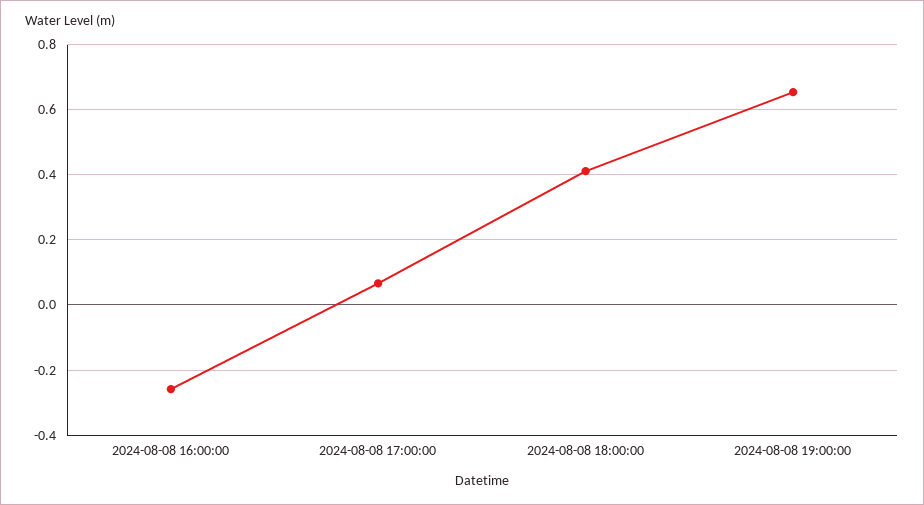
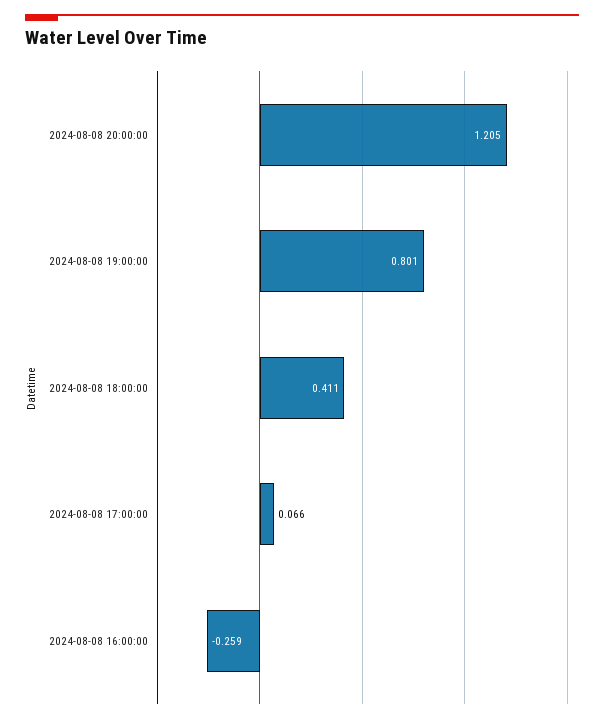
2024-08-08 19:00:00: 0.66 -> 0.801
2024-08-08 20:00:00: none -> 1.205

